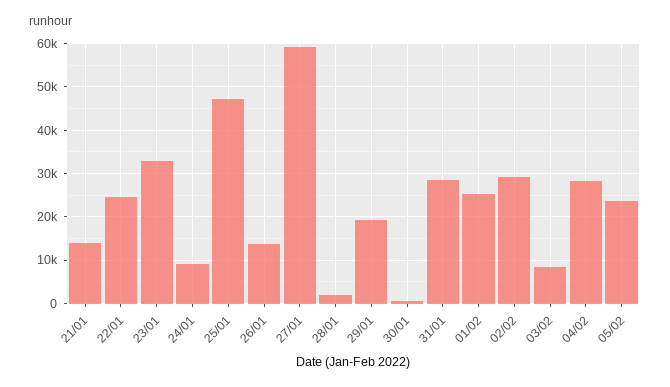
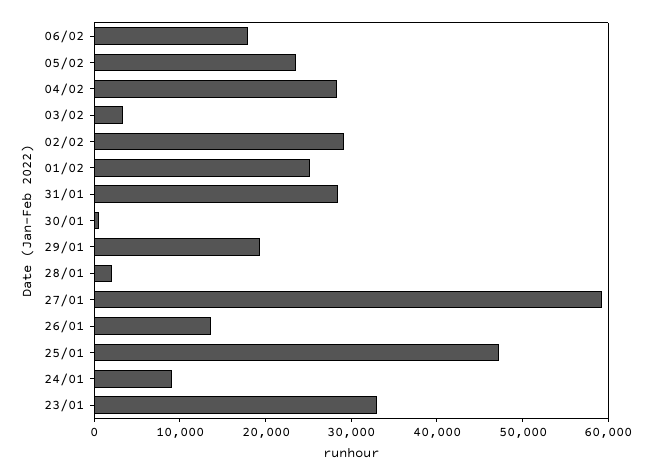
21/01: 14000 -> none
22/01: 24000 -> none
03/02: 8000 -> 4000
06/02: none -> 18000

